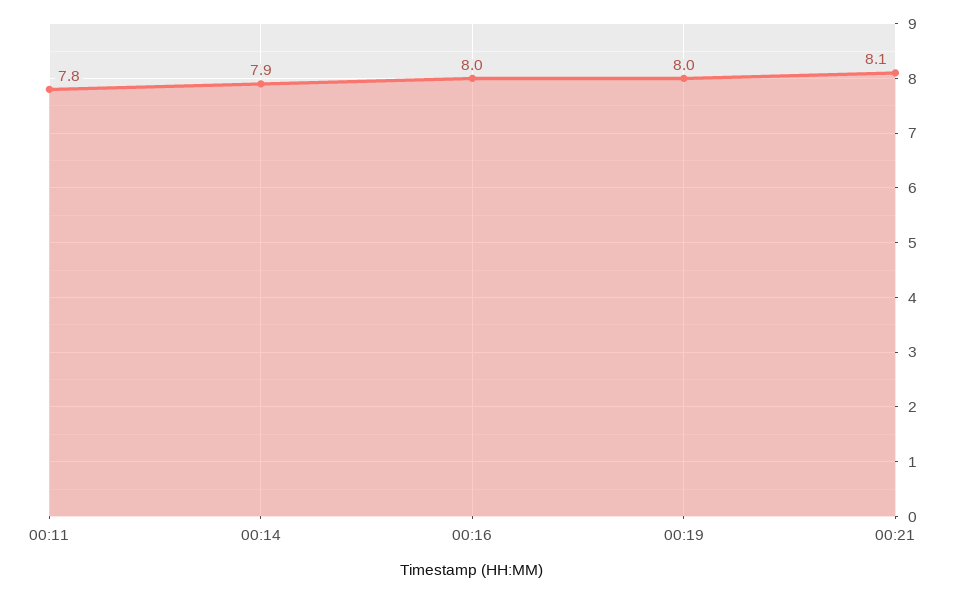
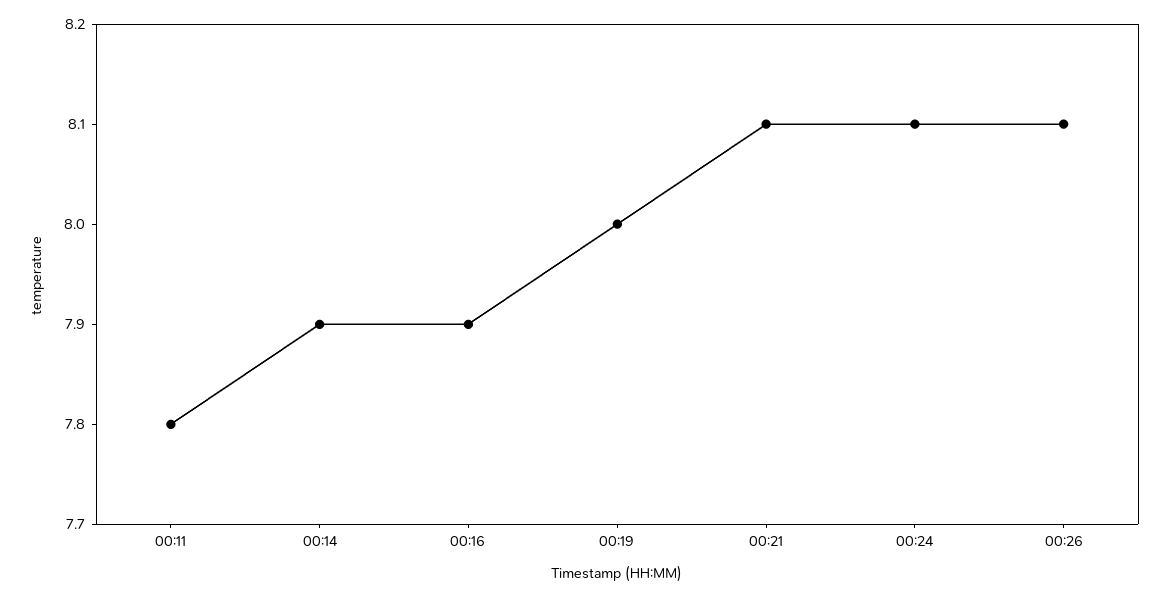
00:16: 8 -> 7.9
00:24: none -> 8.1
00:26: none -> 8.1

